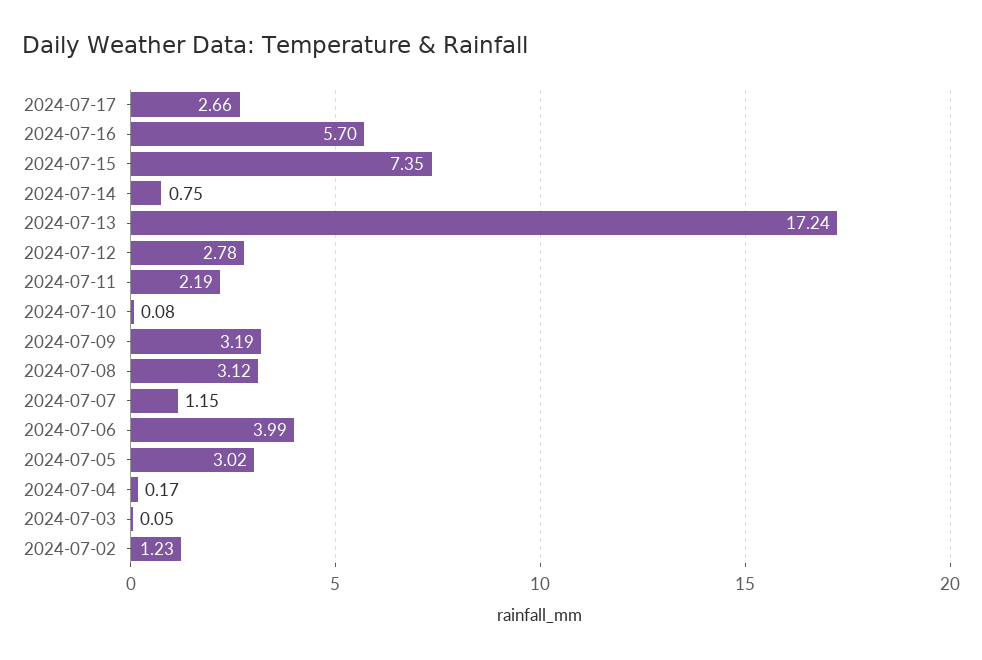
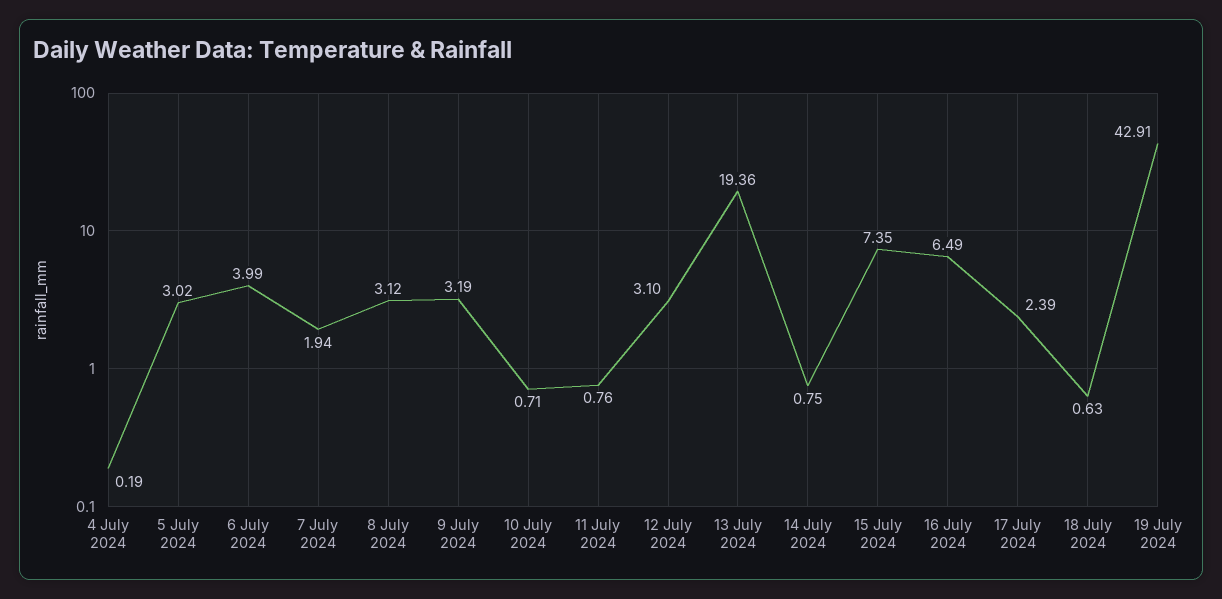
2024-07-17: 2.66 -> 2.39
2024-07-16: 5.7 -> 6.49
2024-07-13: 17.24 -> 19.36
2024-07-12: 2.78 -> 3.1
2024-07-11: 2.19 -> 0.76
2024-07-10: 0.08 -> 0.71
2024-07-07: 1.15 -> 1.94
2024-07-04: 0.17 -> 0.19
2024-07-03: 0.05 -> none
2024-07-02: 1.23 -> none
18 July 2024: none -> 0.63
19 July 2024: none -> 42.91

